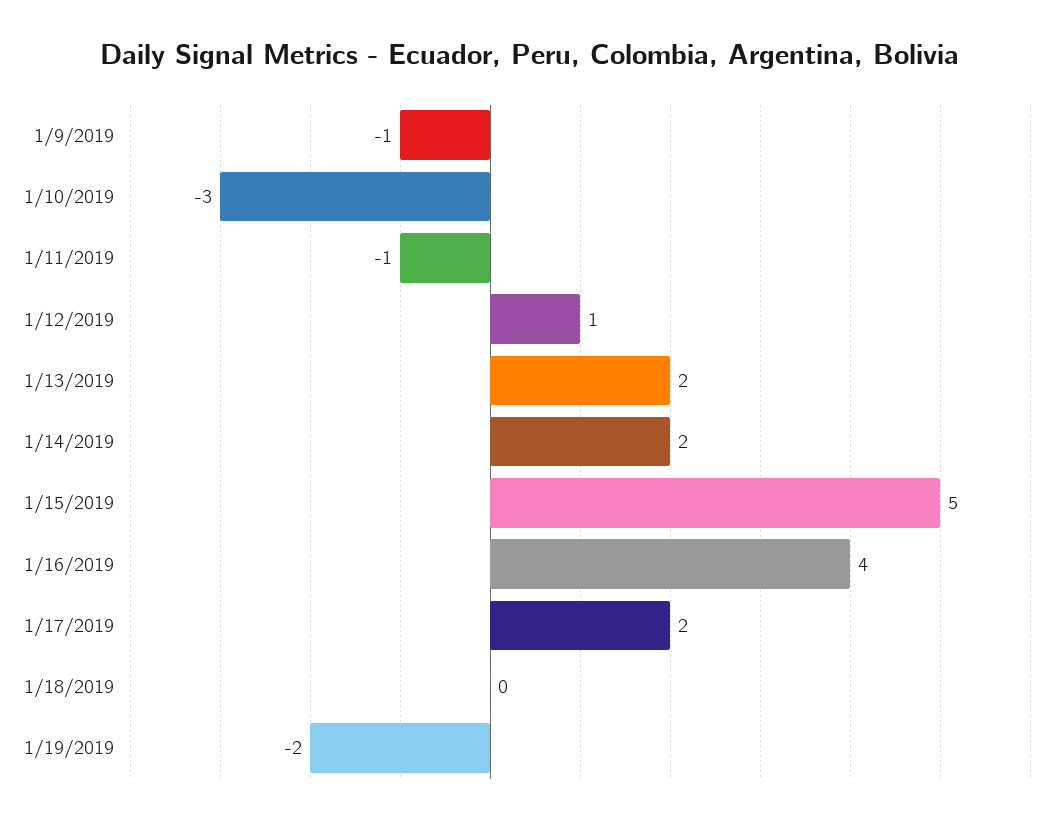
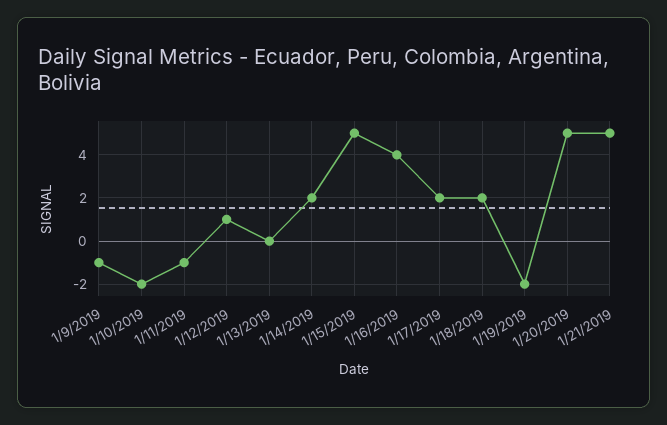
1/10/2019: -3 -> -2
1/13/2019: 2 -> 0
1/18/2019: 0 -> 2
1/20/2019: none -> 5
1/21/2019: none -> 5

